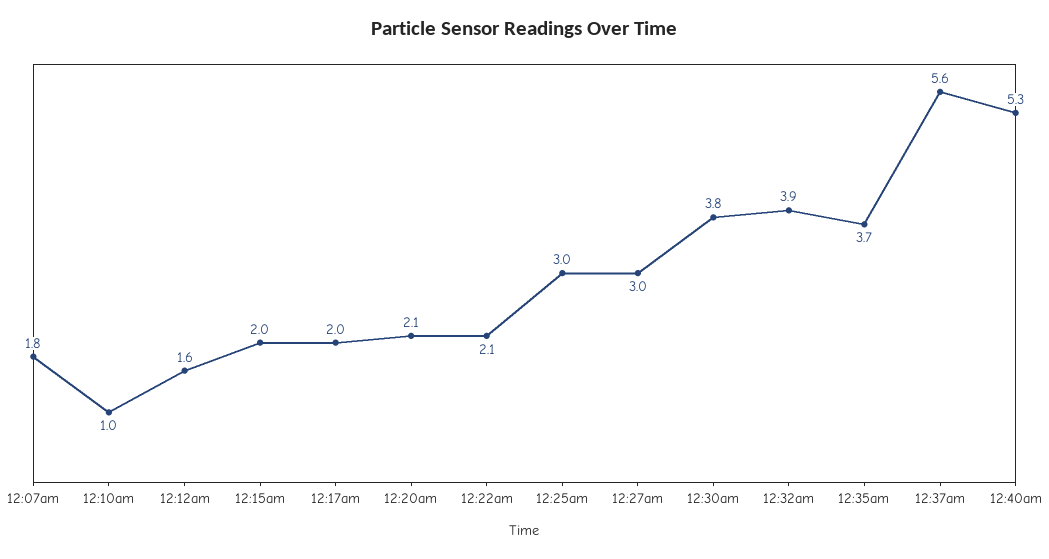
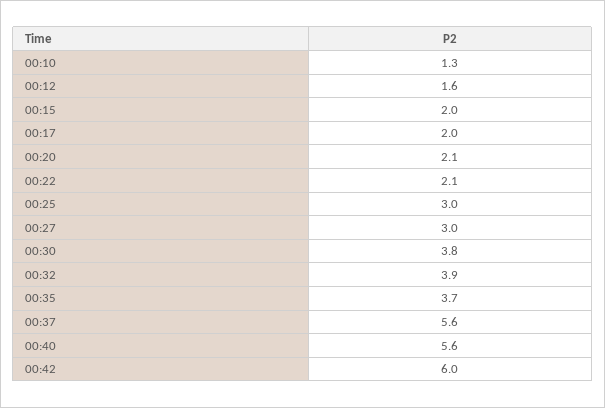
12:07am: 1.8 -> none
12:10am: 1 -> 1.3
12:40am: 5.3 -> 5.6
00:42: none -> 6

